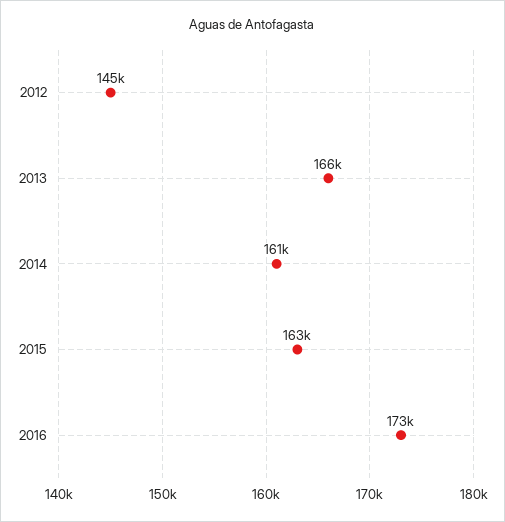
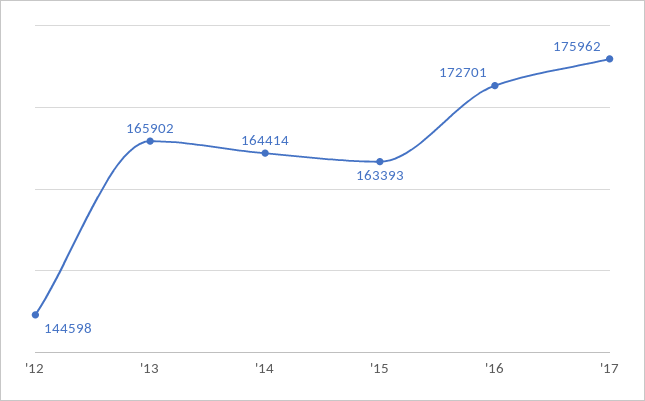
2014: 161000 -> 164414
'17: none -> 175962

